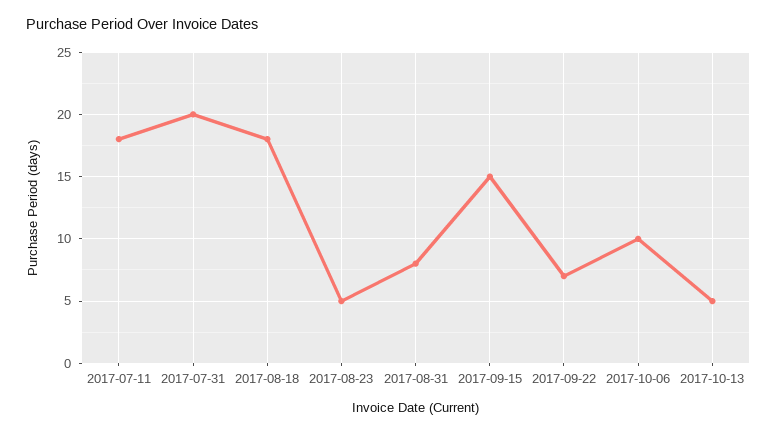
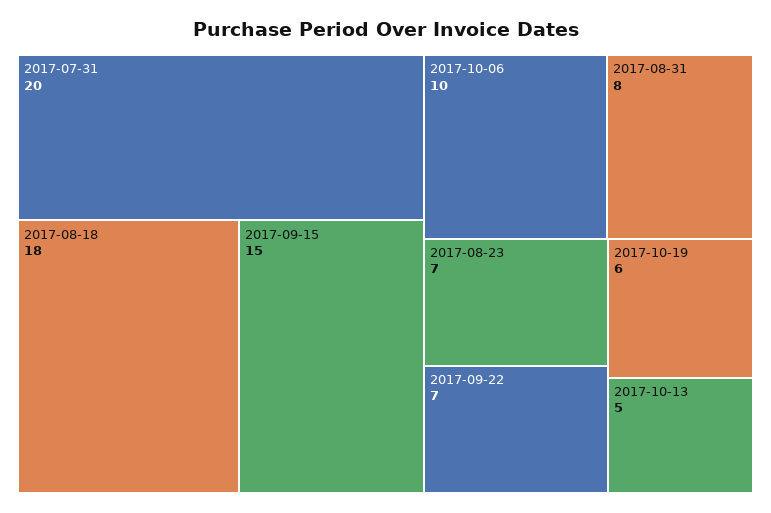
2017-07-11: 18 -> none
2017-08-23: 5 -> 7
2017-10-19: none -> 6

